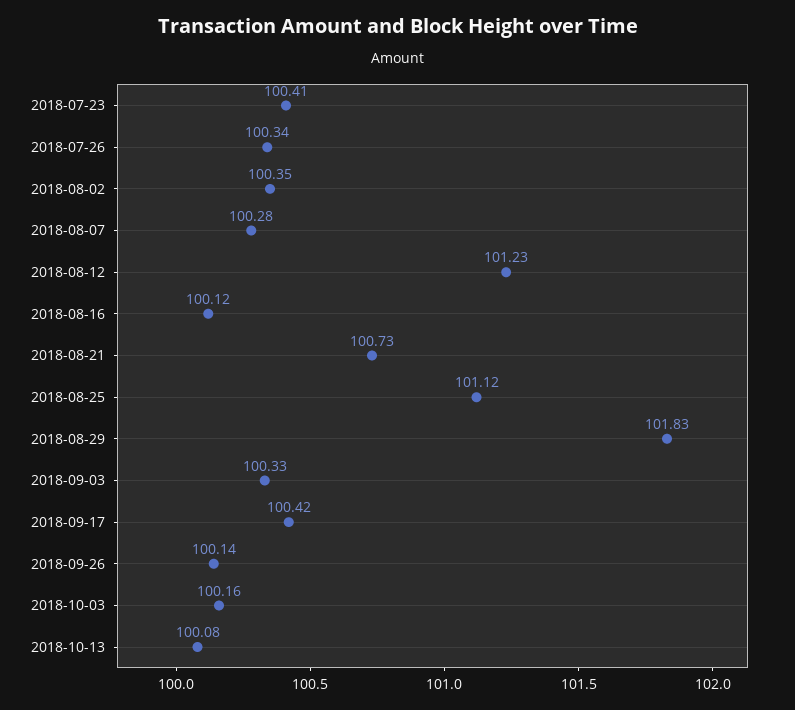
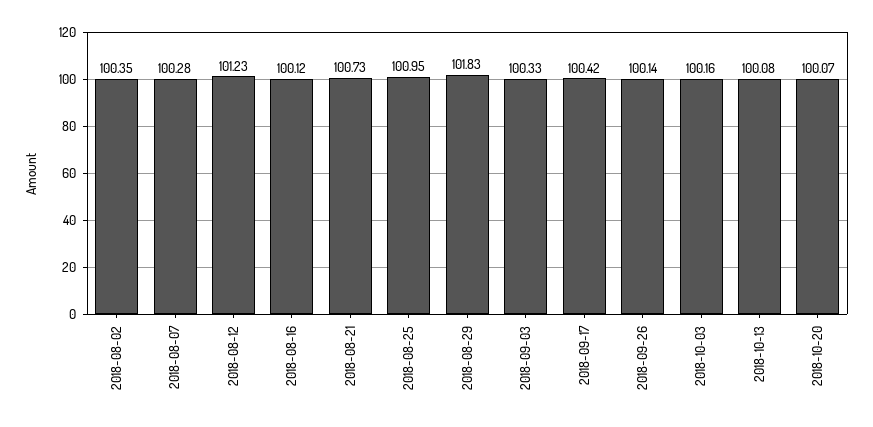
2018-07-23: 100.41 -> none
2018-07-26: 100.34 -> none
2018-08-25: 101.12 -> 100.95
2018-10-20: none -> 100.07

